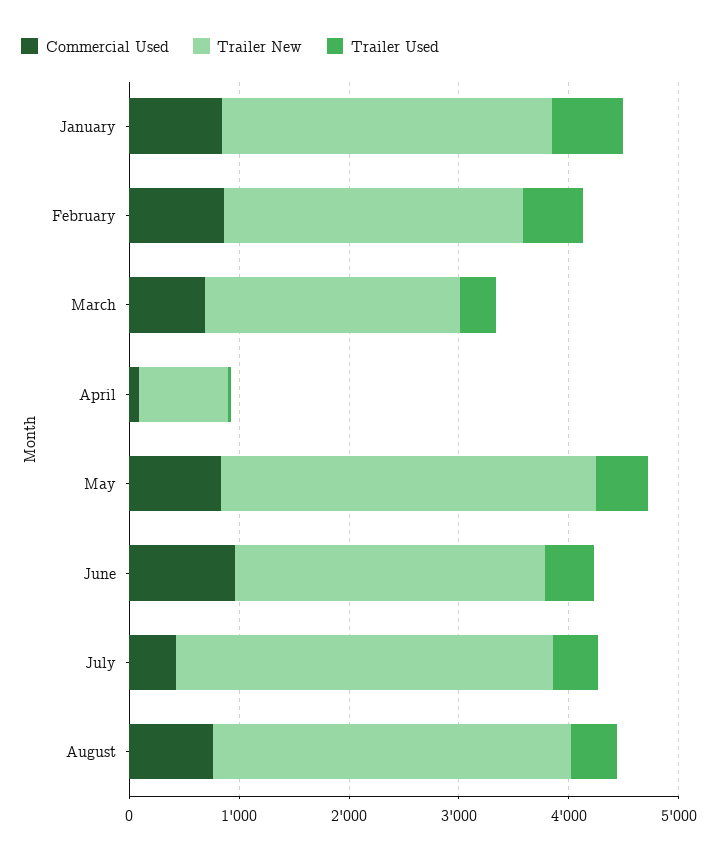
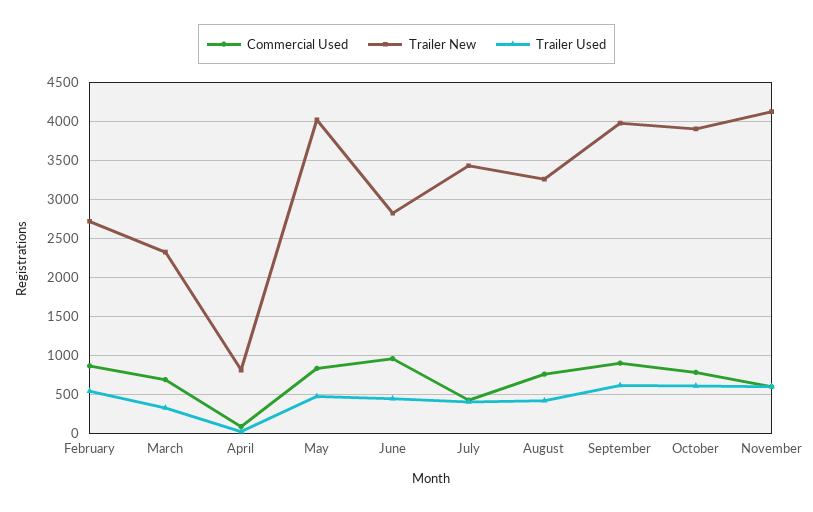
Commercial Used, January: 800 -> none
Trailer New, January: 3000 -> none
Trailer Used, January: 600 -> none
Trailer New, May: 3400 -> 4000
Commercial Used, September: none -> 900
Trailer New, September: none -> 4000
Trailer Used, September: none -> 600
Commercial Used, October: none -> 800
Trailer New, October: none -> 3900
Trailer Used, October: none -> 600
Commercial Used, November: none -> 600
Trailer New, November: none -> 4100
Trailer Used, November: none -> 600

